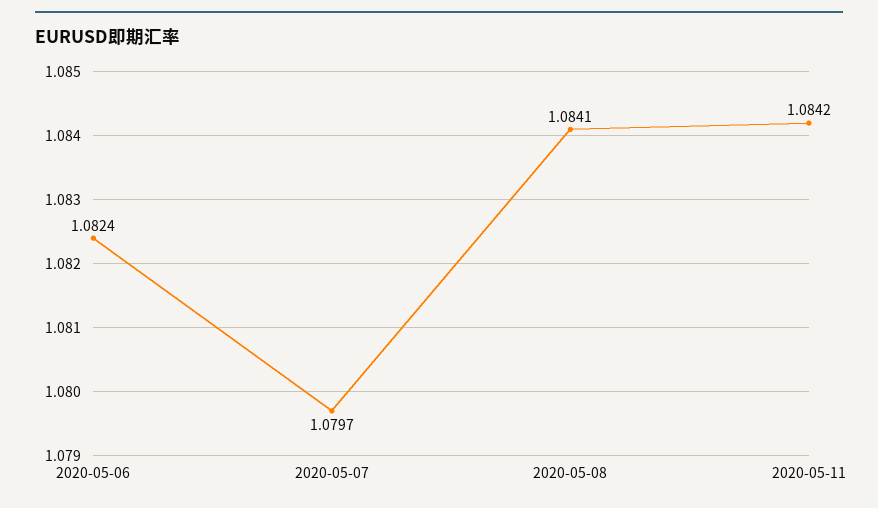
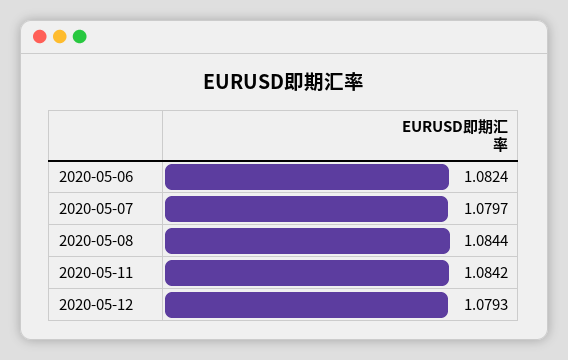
2020-05-08: 1.0841 -> 1.0844
2020-05-12: none -> 1.0793

